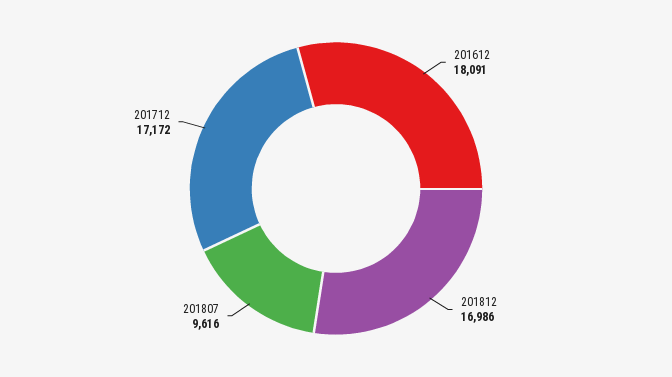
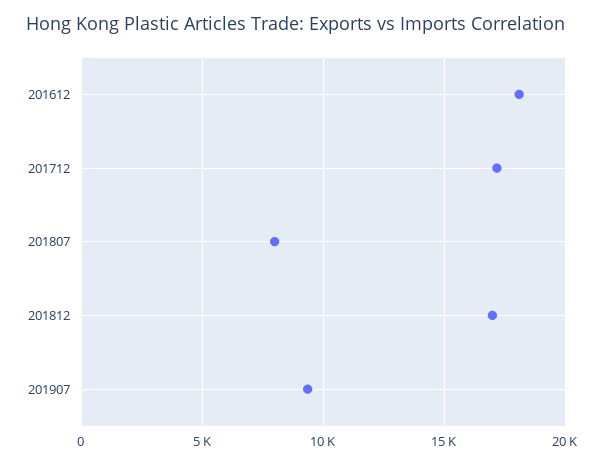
201807: 9616 -> 8000
201907: none -> 9500

